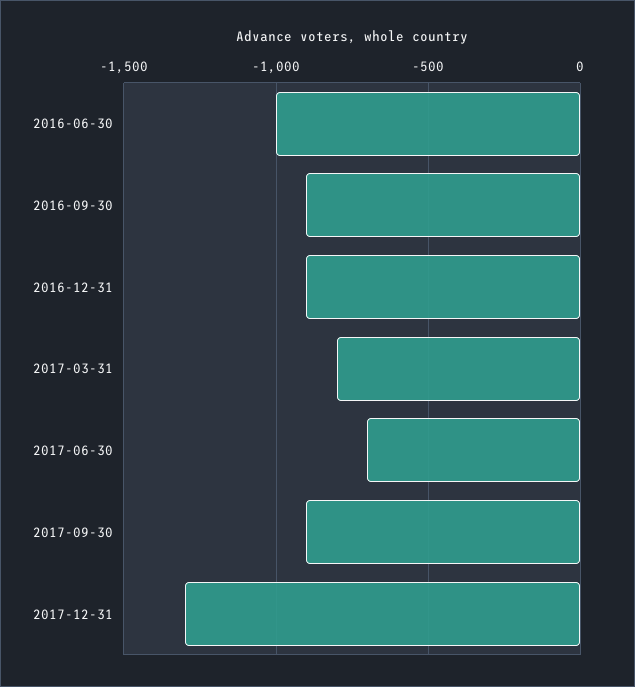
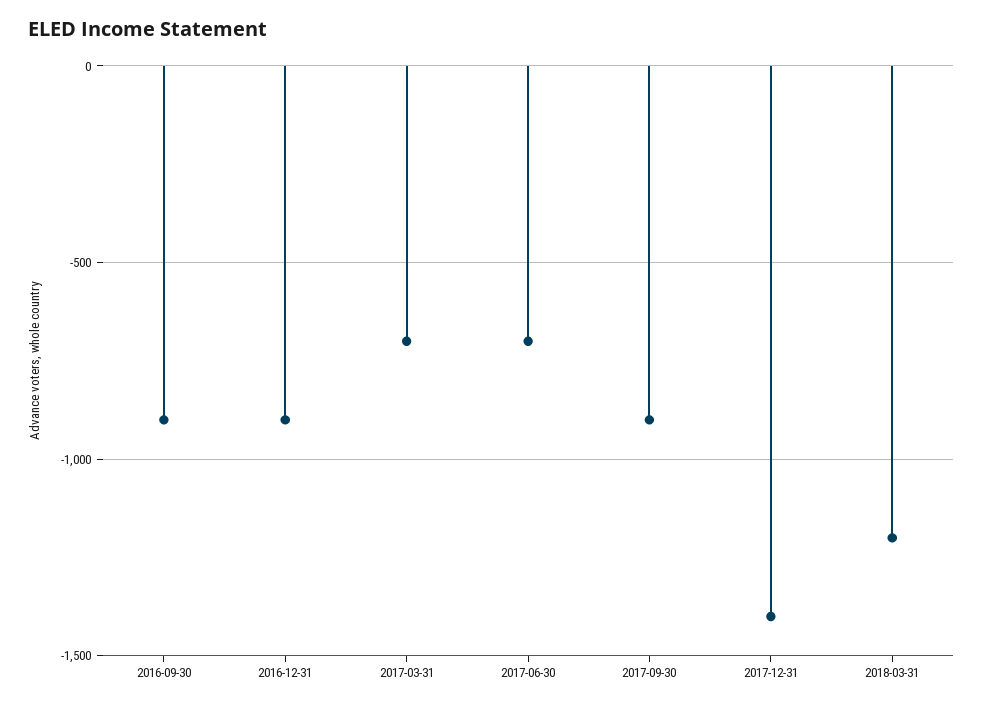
2016-06-30: -1000 -> none
2017-03-31: -800 -> -700
2017-12-31: -1300 -> -1400
2018-03-31: none -> -1200

